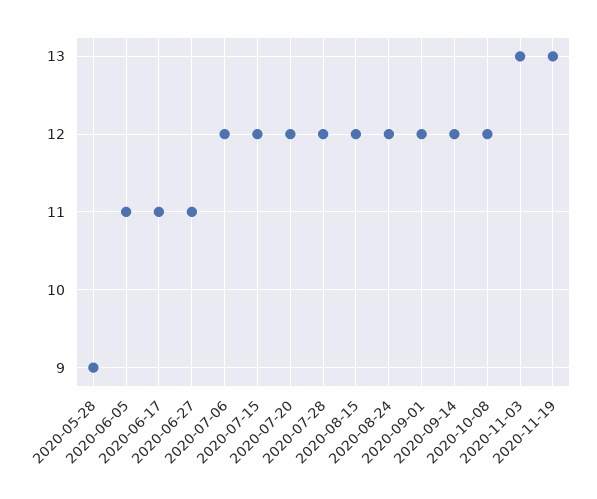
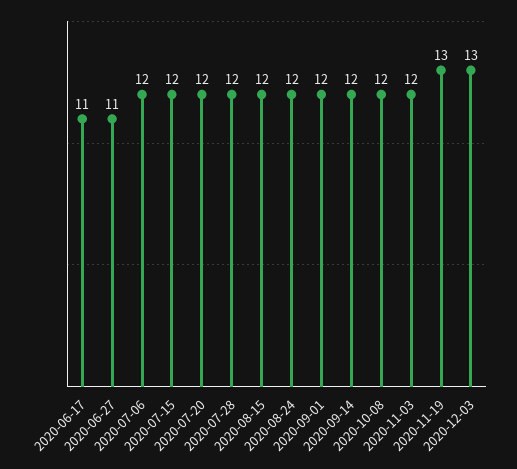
2020-05-28: 9 -> none
2020-06-05: 11 -> none
2020-11-03: 13 -> 12
2020-12-03: none -> 13

